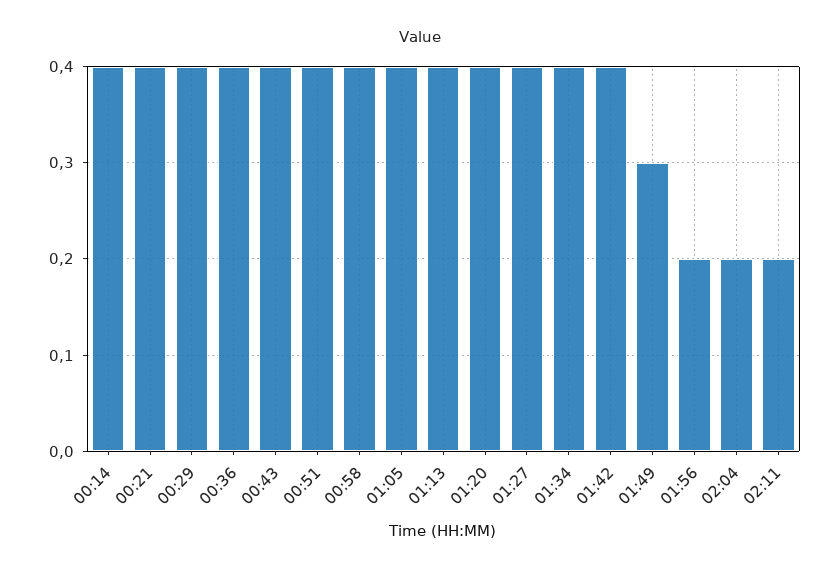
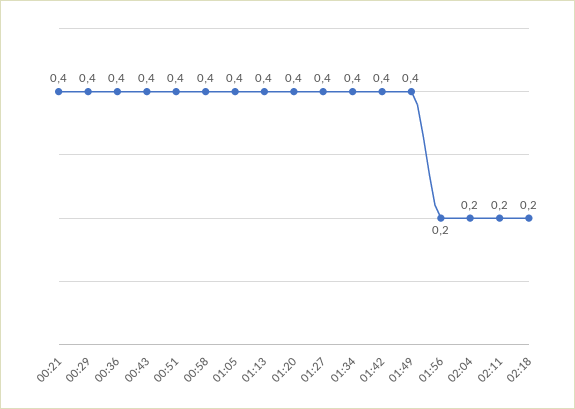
00:14: 0.4 -> none
01:49: 0.3 -> 0.4
02:18: none -> 0.2

